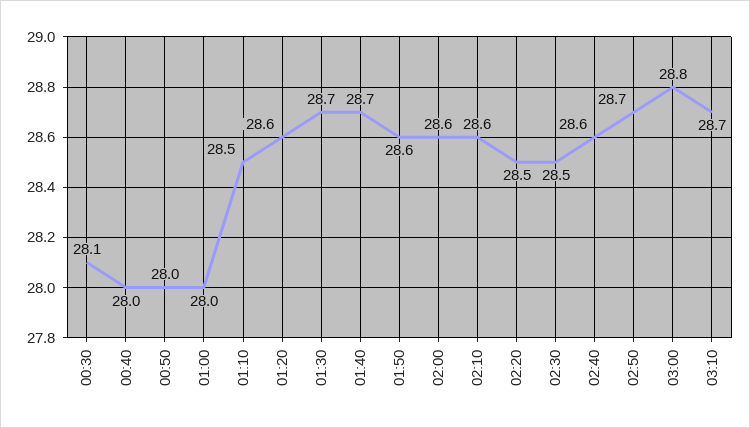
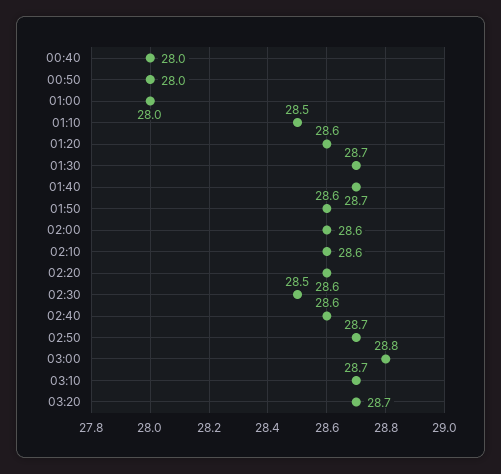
00:30: 28.1 -> none
02:20: 28.5 -> 28.6
03:20: none -> 28.7

